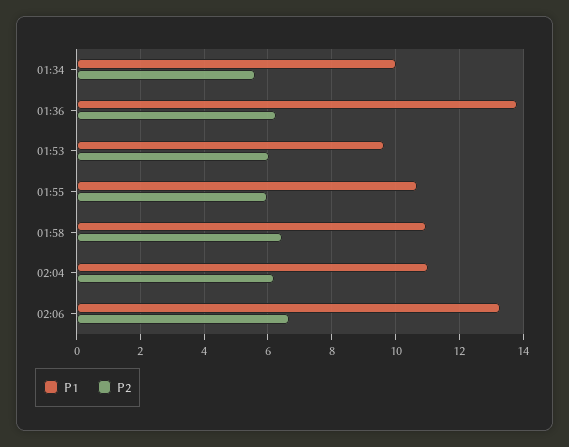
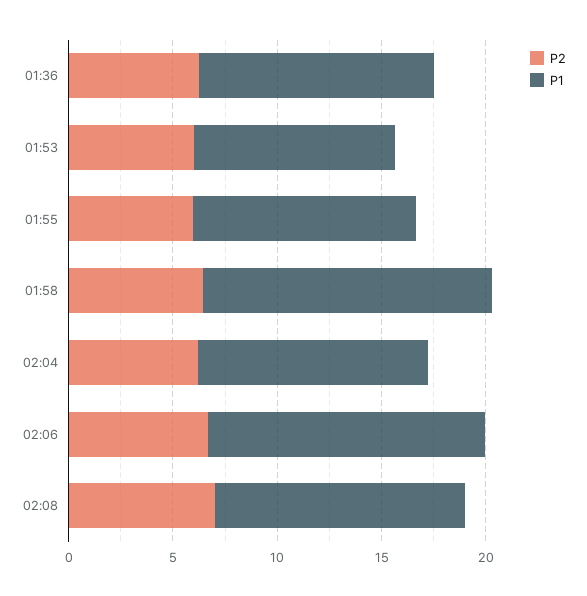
P1, 01:34: 10 -> none
P2, 01:34: 5.6 -> none
P1, 01:36: 13.8 -> 11
P1, 01:58: 11 -> 14
P2, 02:08: none -> 7
P1, 02:08: none -> 12

